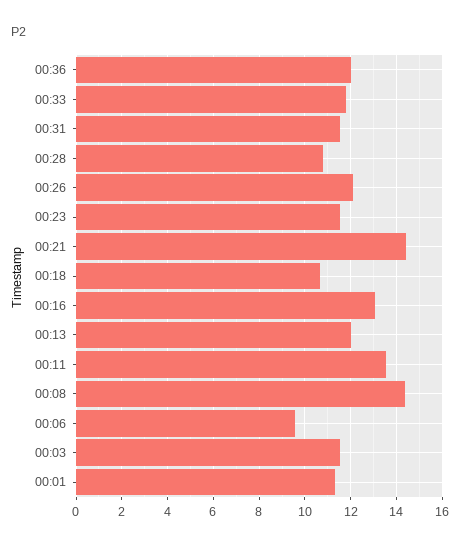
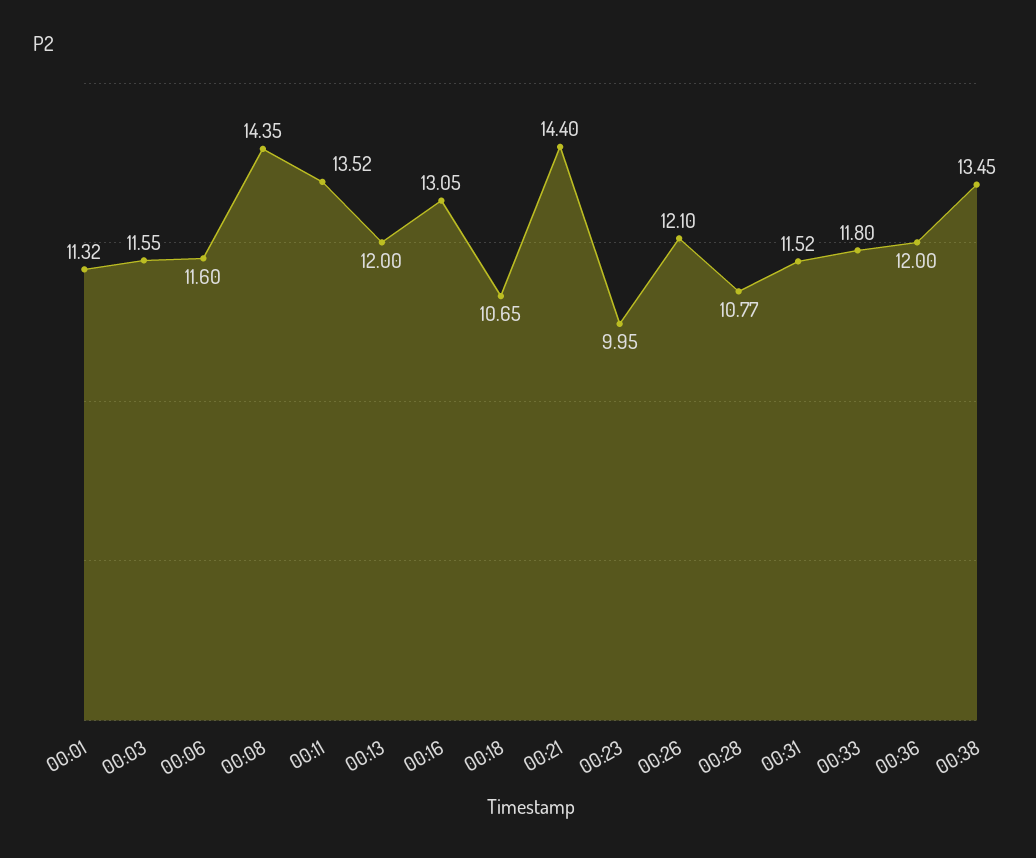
00:23: 11.5 -> 9.95
00:06: 9.5 -> 11.6
00:38: none -> 13.45

